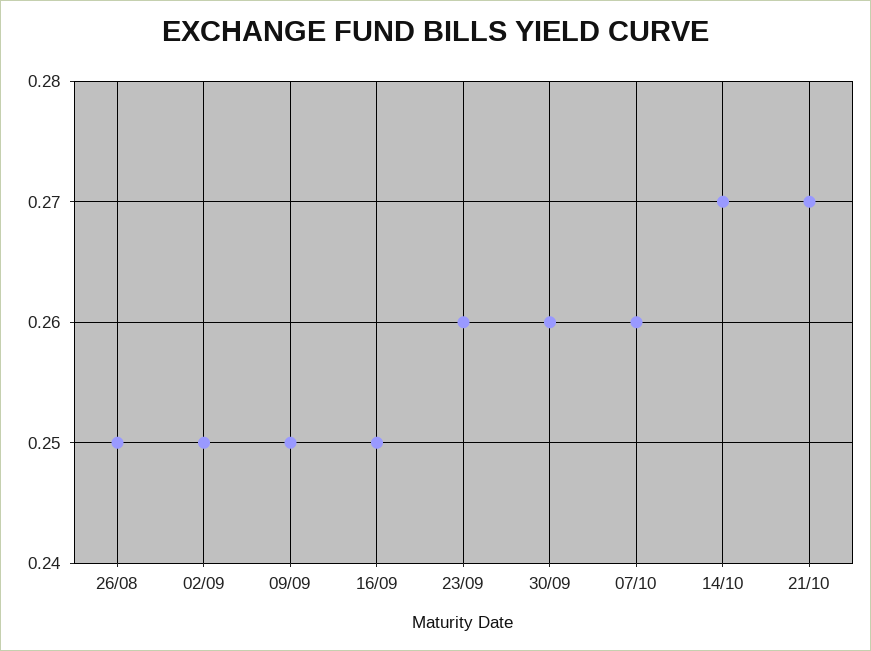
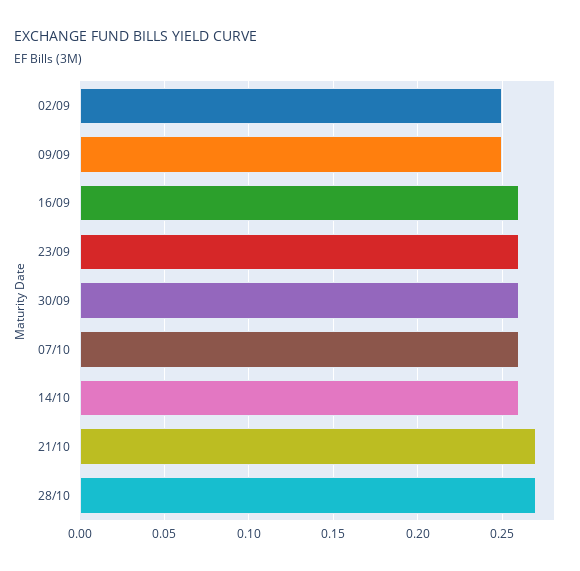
26/08: 0.25 -> none
16/09: 0.25 -> 0.26
14/10: 0.27 -> 0.26
28/10: none -> 0.27

